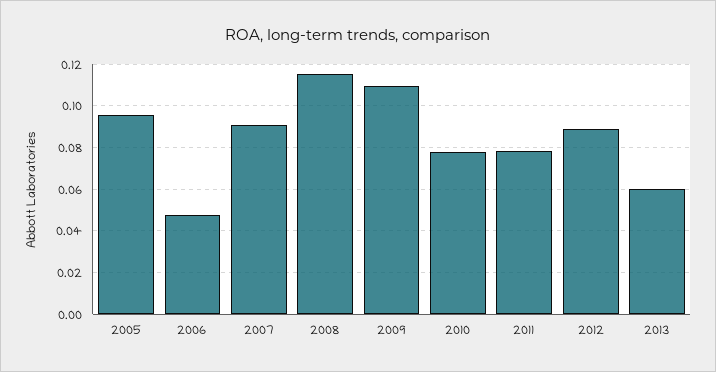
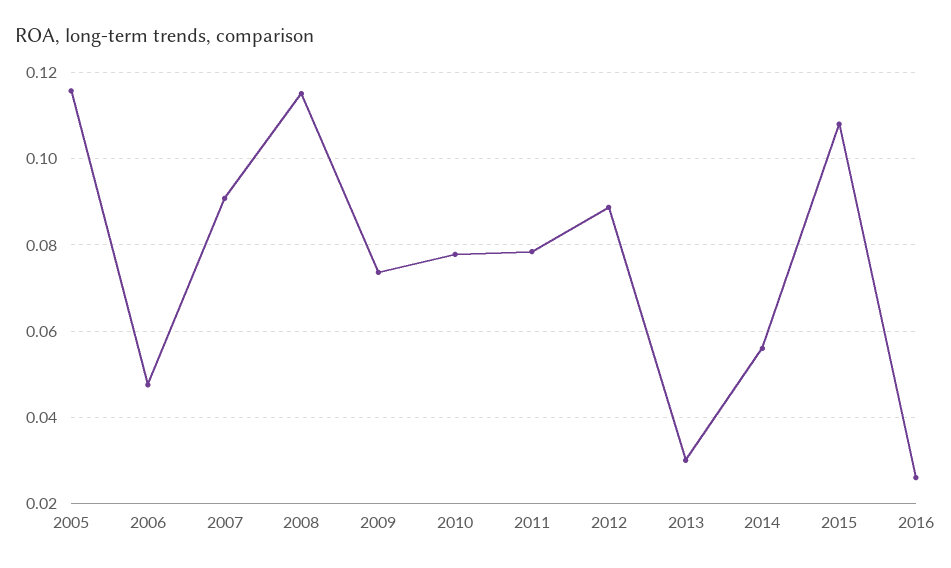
2005: 0.095 -> 0.116
2009: 0.11 -> 0.074
2013: 0.06 -> 0.03
2014: none -> 0.056
2015: none -> 0.108
2016: none -> 0.026

